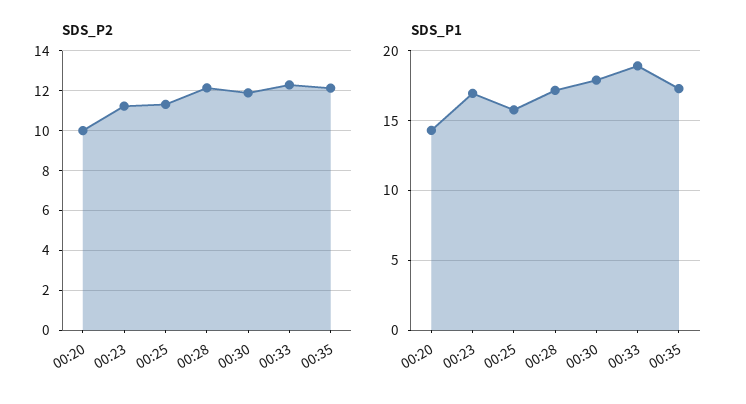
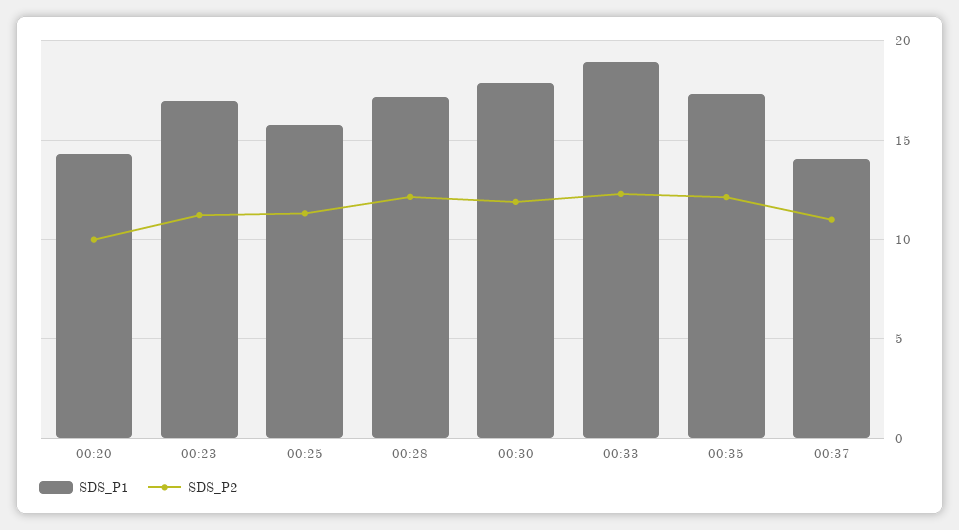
SDS_P1, 00:37: none -> 14
SDS_P2, 00:37: none -> 11

